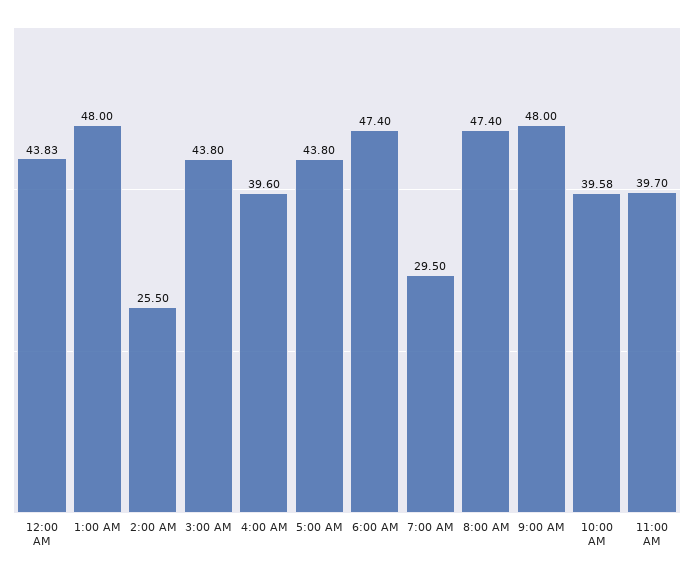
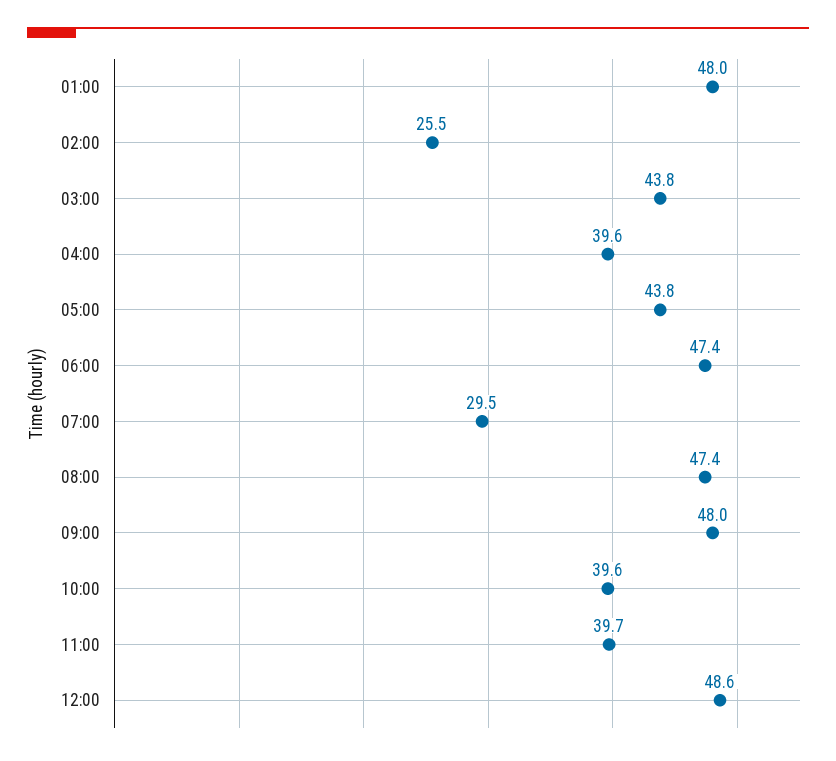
12:00 AM: 43.83 -> none
10:00 AM: 39.58 -> 39.6
12:00: none -> 48.6

